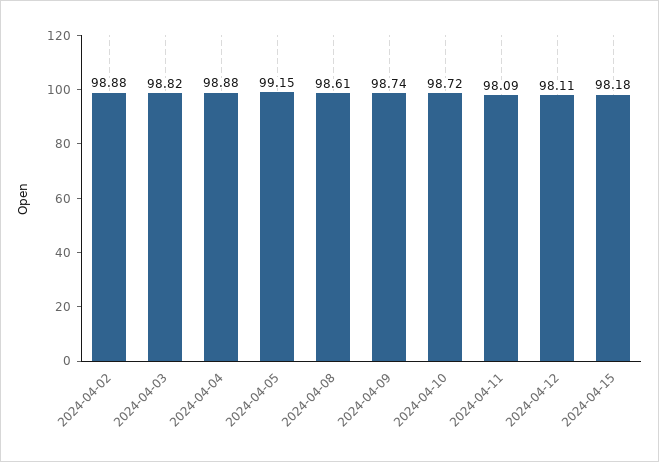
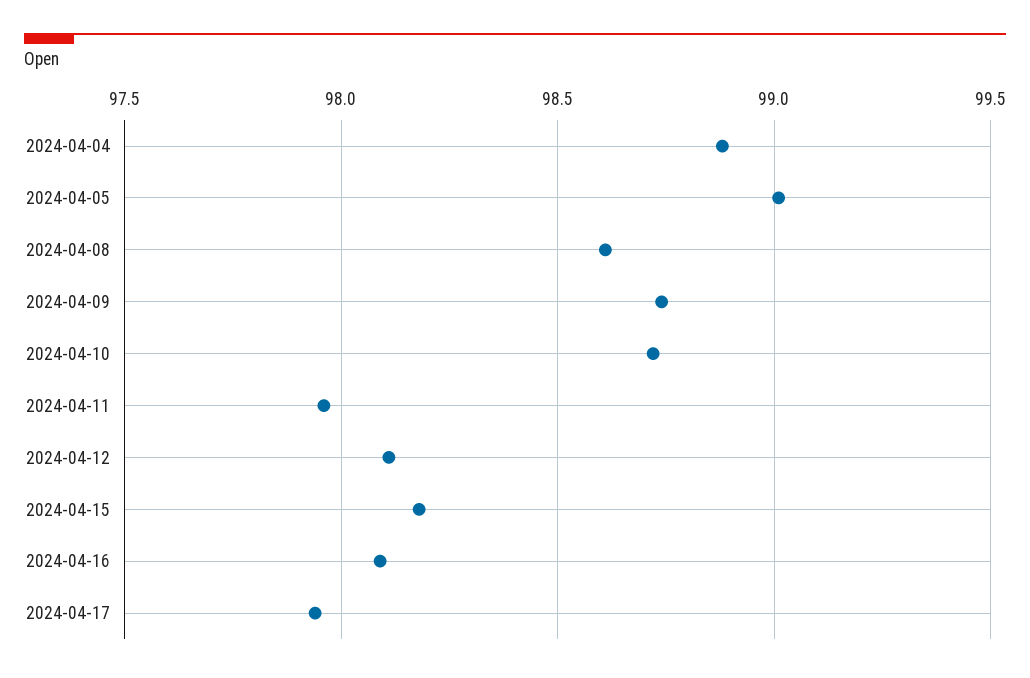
2024-04-02: 98.88 -> none
2024-04-03: 98.82 -> none
2024-04-05: 99.15 -> 99
2024-04-11: 98.09 -> 97.95
2024-04-16: none -> 98.1
2024-04-17: none -> 97.95

